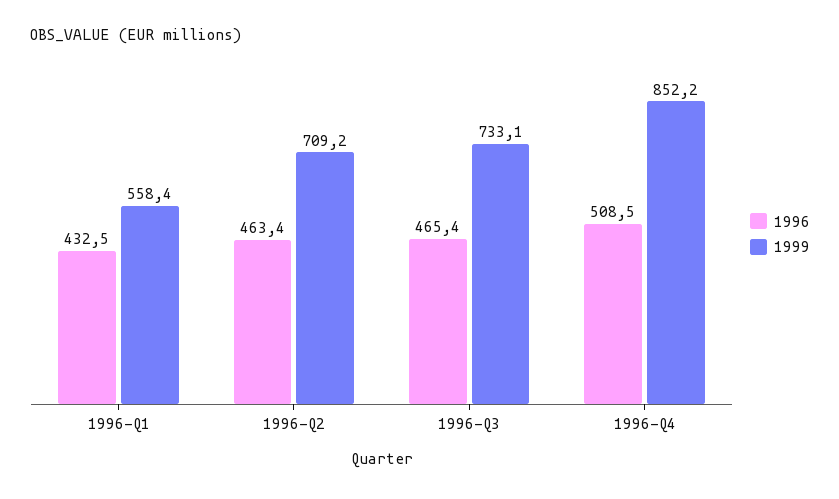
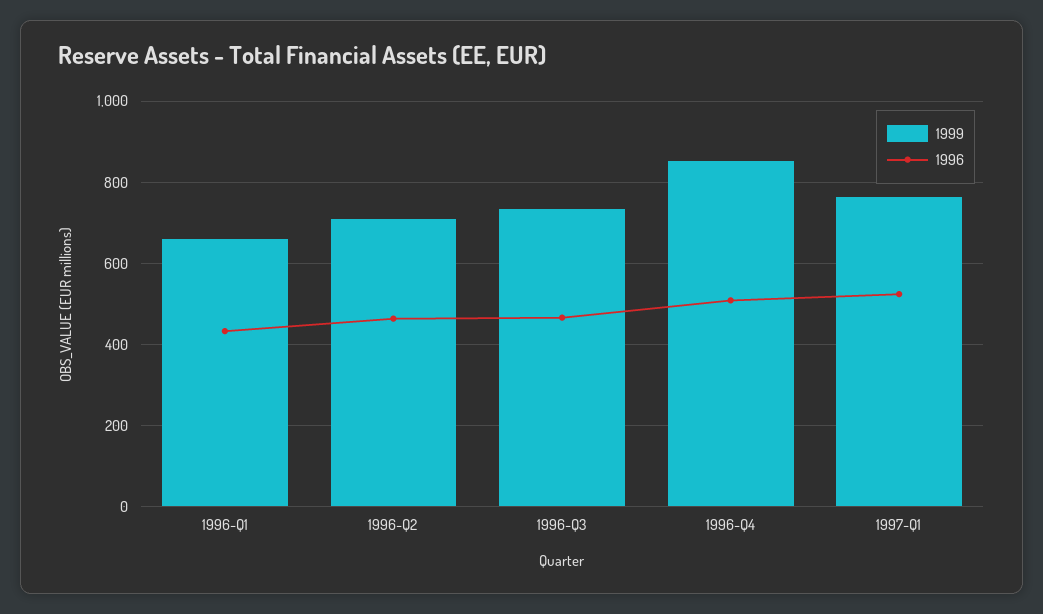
1999, 1996-Q1: 558.4 -> 660
1999, 1997-Q1: none -> 760
1996, 1997-Q1: none -> 520

